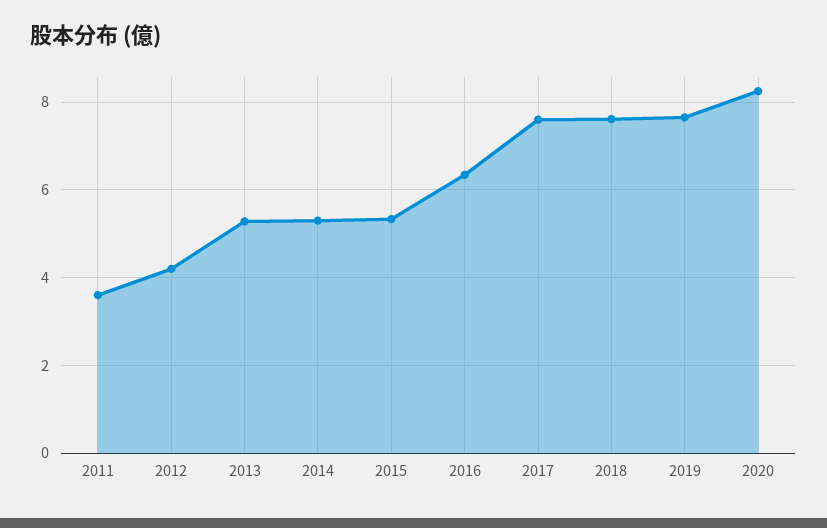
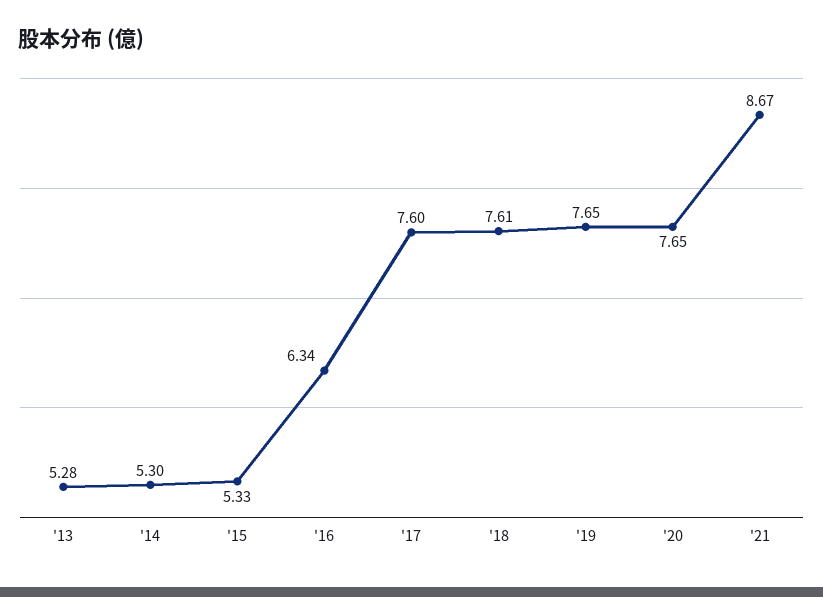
2011: 3.6 -> none
2012: 4.2 -> none
2020: 8.2 -> 7.65
'21: none -> 8.67

